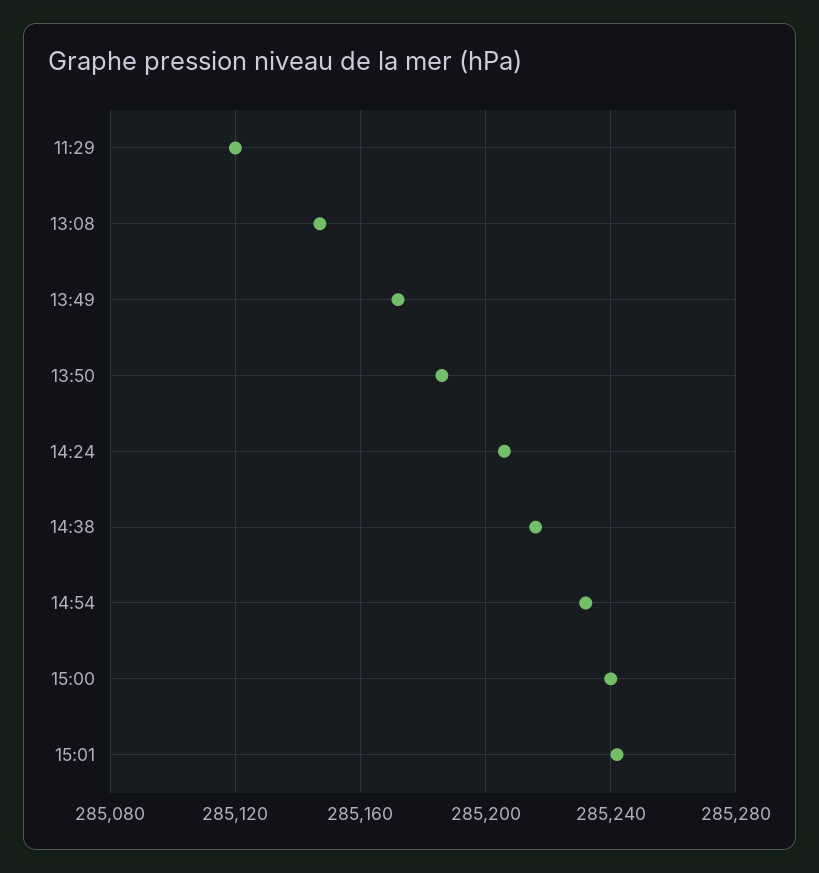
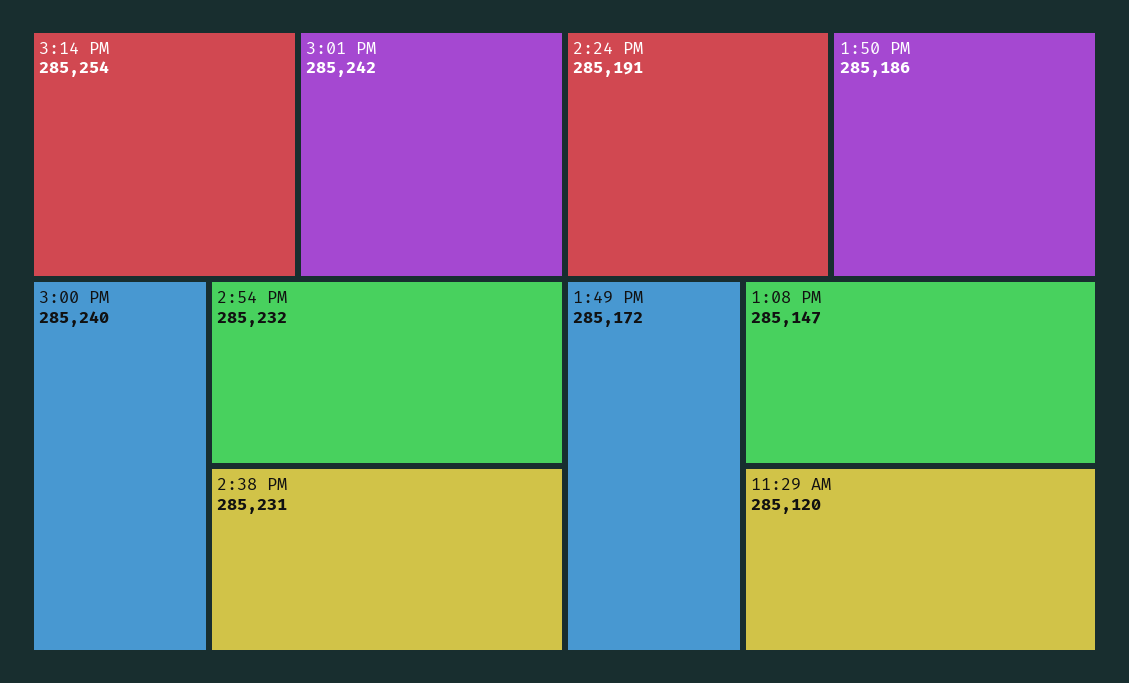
14:24: 285205 -> 285191
14:38: 285215 -> 285231
3:14 PM: none -> 285254

